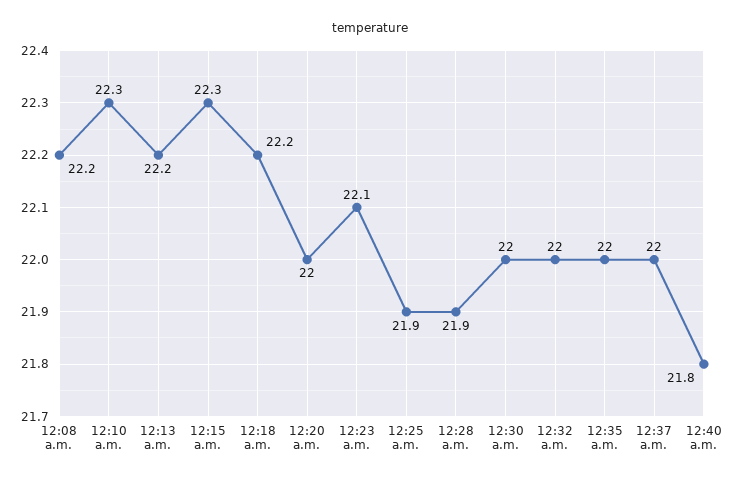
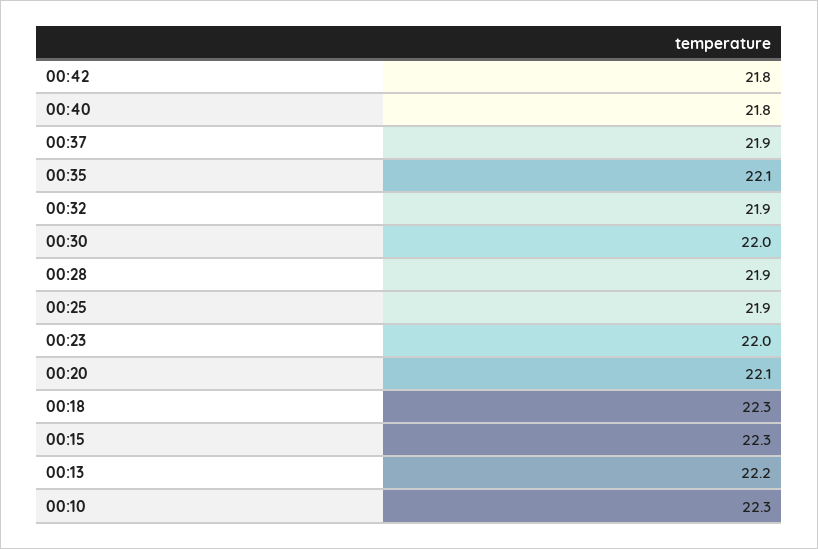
12:08 a.m.: 22.2 -> none
12:18 a.m.: 22.2 -> 22.3
12:20 a.m.: 22 -> 22.1
12:23 a.m.: 22.1 -> 22
12:32 a.m.: 22 -> 21.9
12:35 a.m.: 22 -> 22.1
12:37 a.m.: 22 -> 21.9
00:42: none -> 21.8

